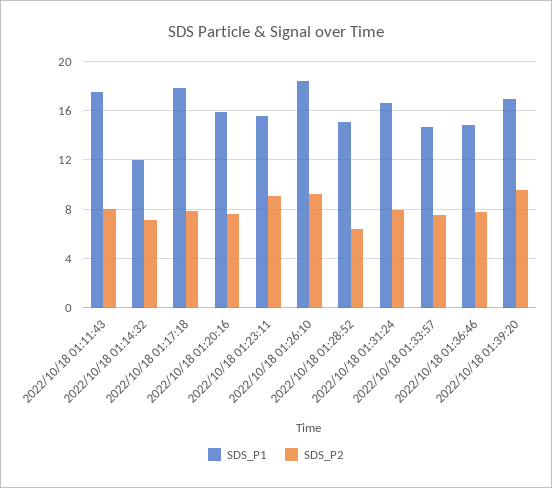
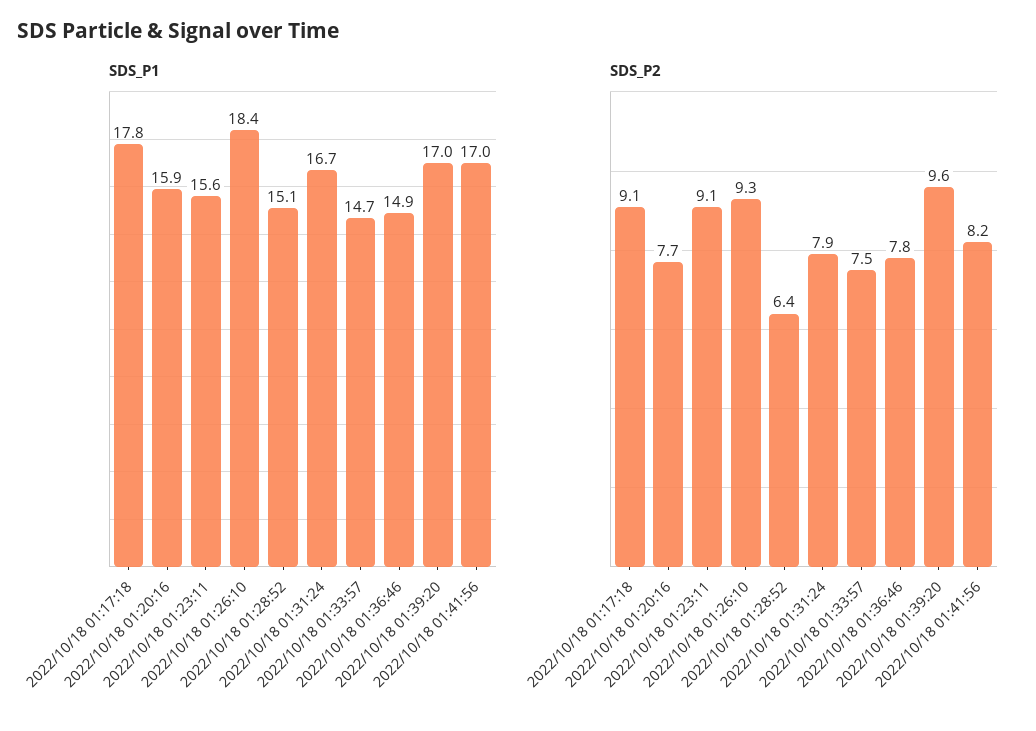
SDS_P1, 2022/10/18 01:11:43: 17.5 -> none
SDS_P2, 2022/10/18 01:11:43: 8 -> none
SDS_P1, 2022/10/18 01:14:32: 12 -> none
SDS_P2, 2022/10/18 01:14:32: 7 -> none
SDS_P2, 2022/10/18 01:17:18: 8 -> 9.1
SDS_P1, 2022/10/18 01:41:56: none -> 17
SDS_P2, 2022/10/18 01:41:56: none -> 8.2

